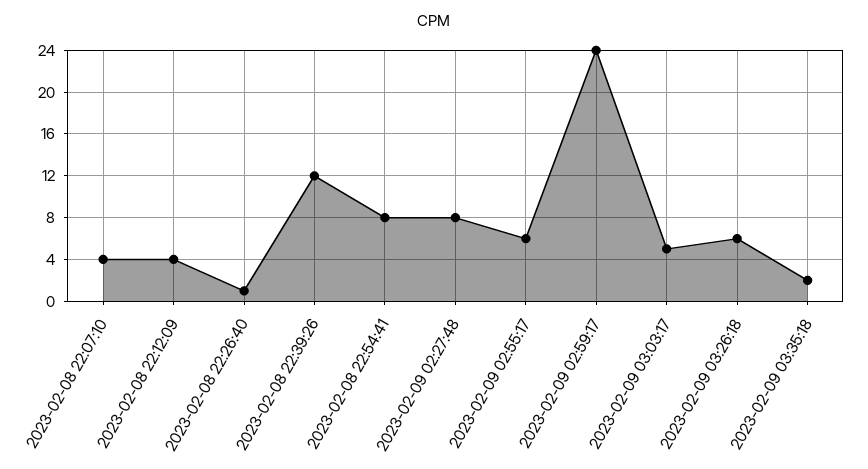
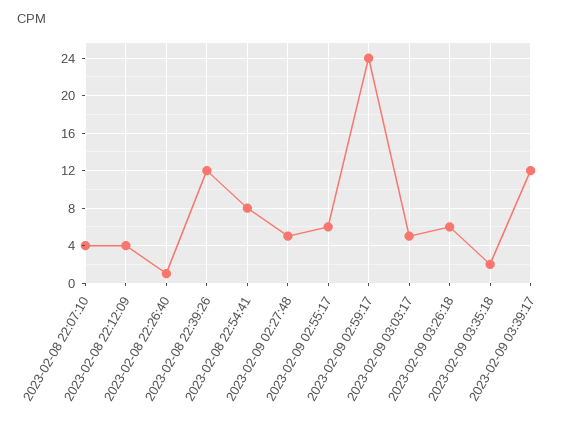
2023-02-09 02:27:48: 8 -> 5
2023-02-09 03:39:17: none -> 12

